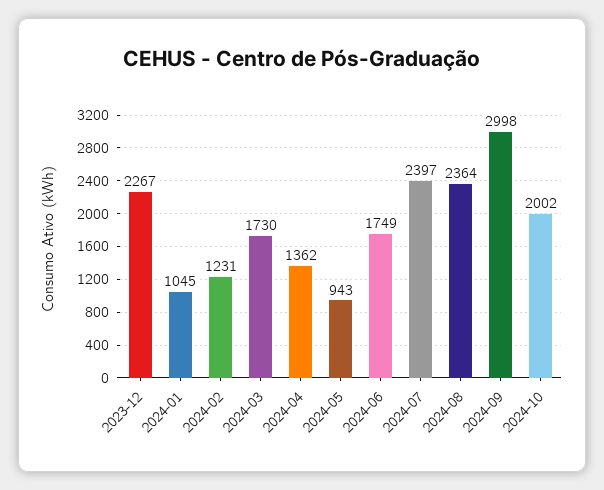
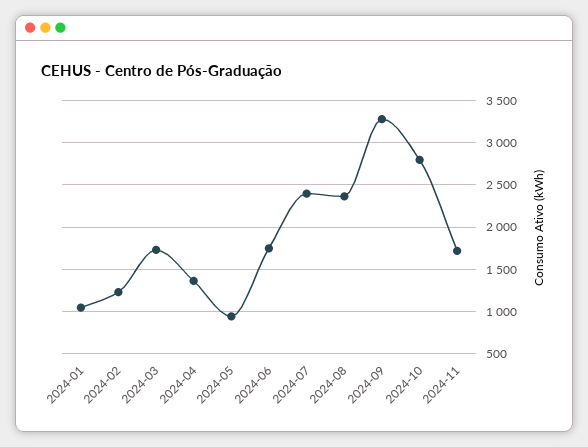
2023-12: 2267 -> none
2024-09: 2998 -> 3300
2024-10: 2002 -> 2800
2024-11: none -> 1700

